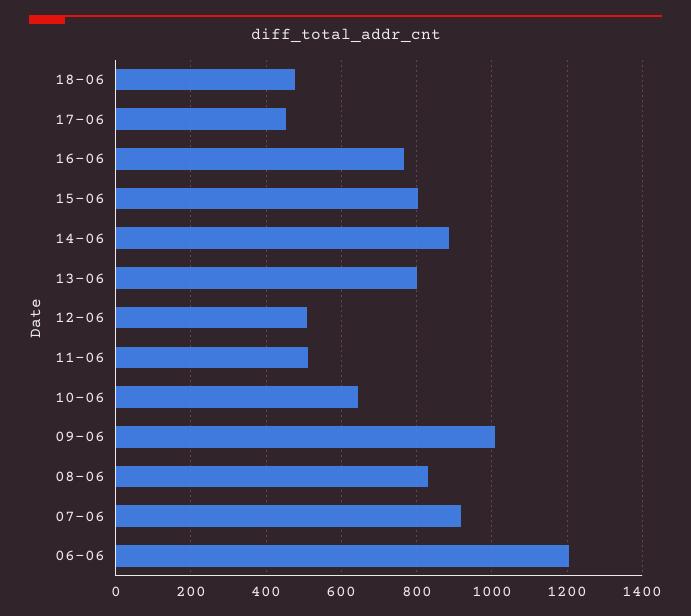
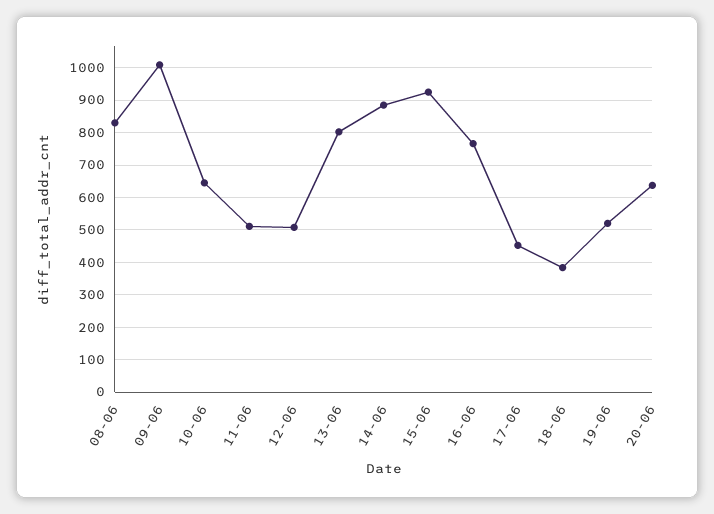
18-06: 480 -> 380
15-06: 800 -> 920
07-06: 920 -> none
06-06: 1200 -> none
19-06: none -> 520
20-06: none -> 640

